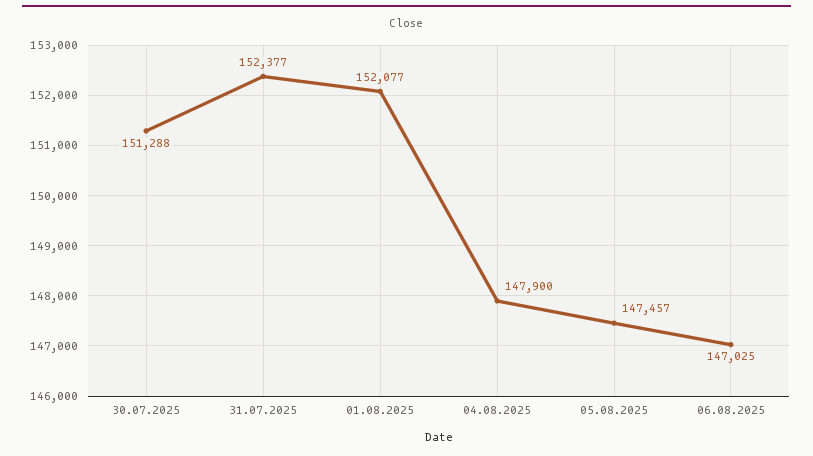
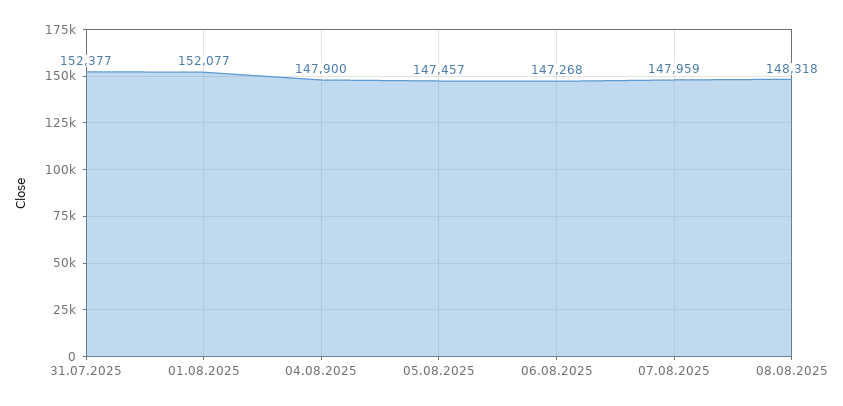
30.07.2025: 151288 -> none
06.08.2025: 147025 -> 147268
07.08.2025: none -> 147959
08.08.2025: none -> 148318

